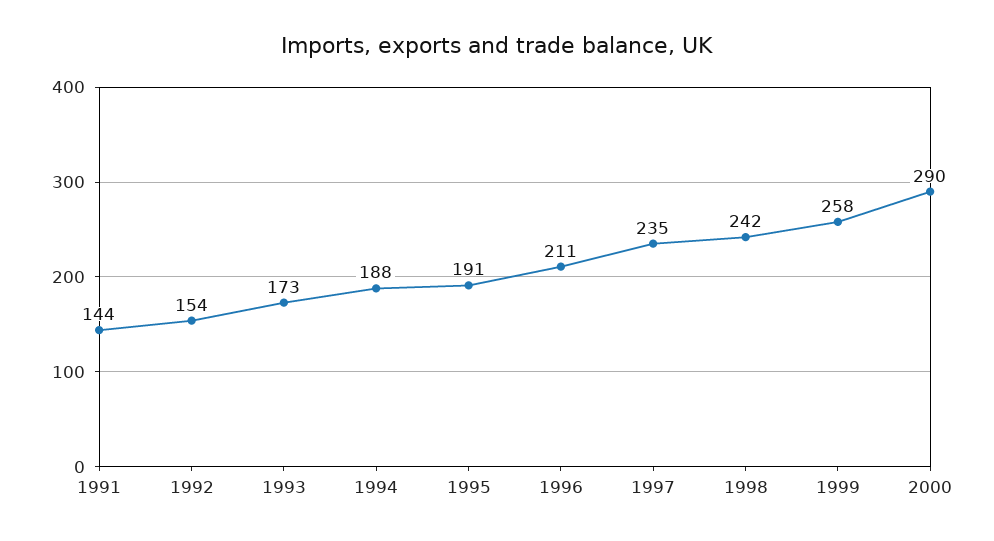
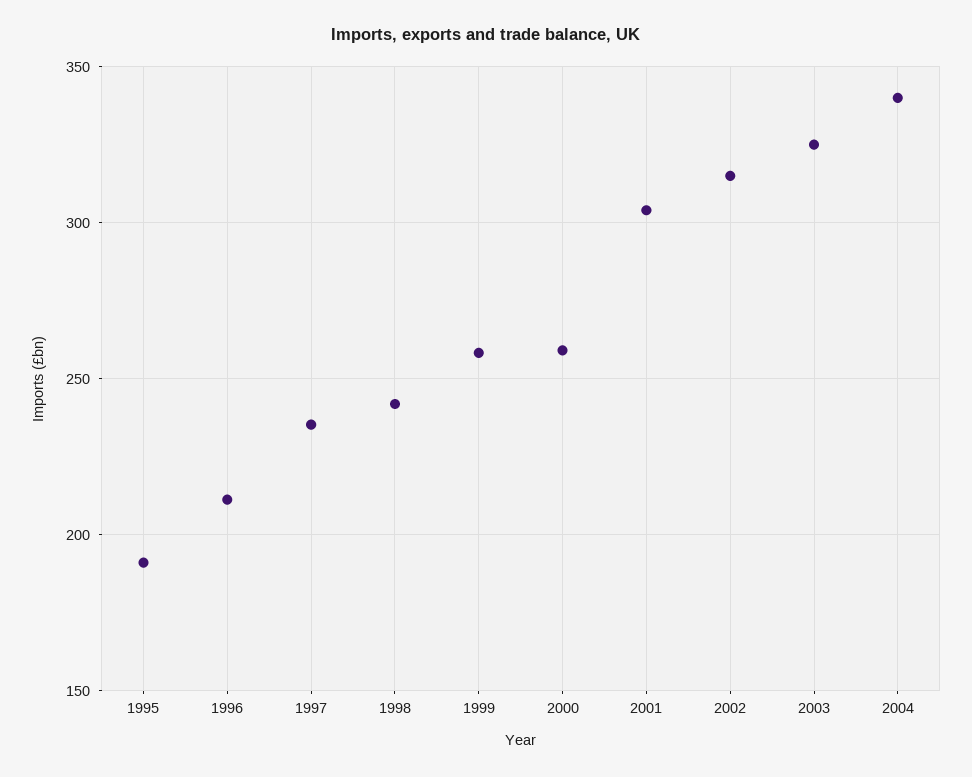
1991: 144 -> none
1992: 154 -> none
1993: 173 -> none
1994: 188 -> none
2000: 290 -> 260
2001: none -> 305
2002: none -> 315
2003: none -> 325
2004: none -> 340

